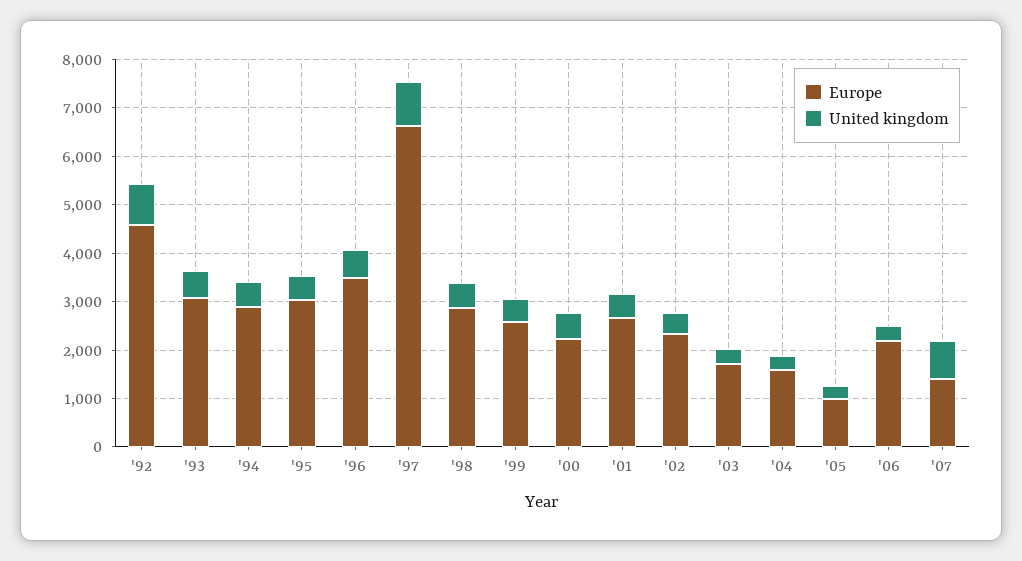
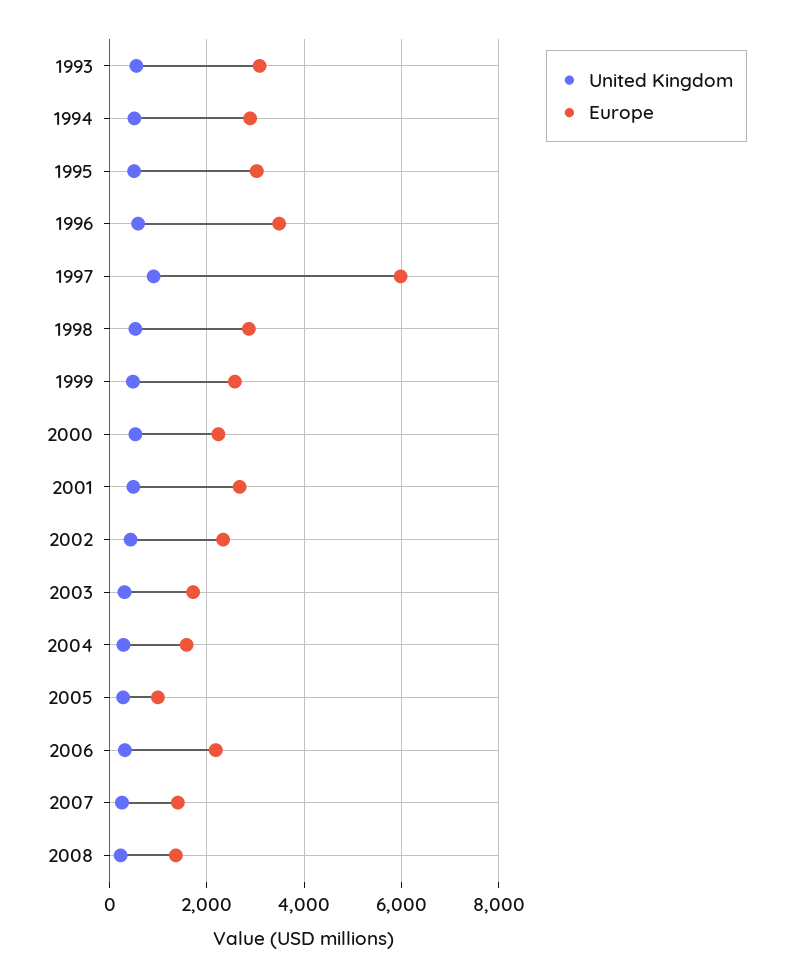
Europe, '92: 4600 -> none
United kingdom, '92: 800 -> none
Europe, '97: 6600 -> 6000
United kingdom, '07: 800 -> 200
United kingdom, 2008: none -> 200
Europe, 2008: none -> 1400

